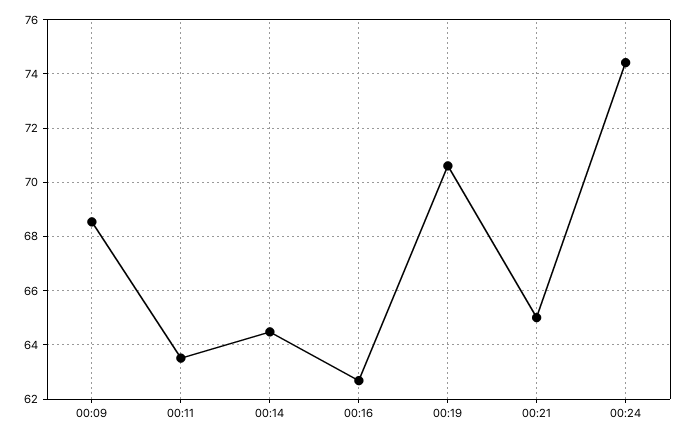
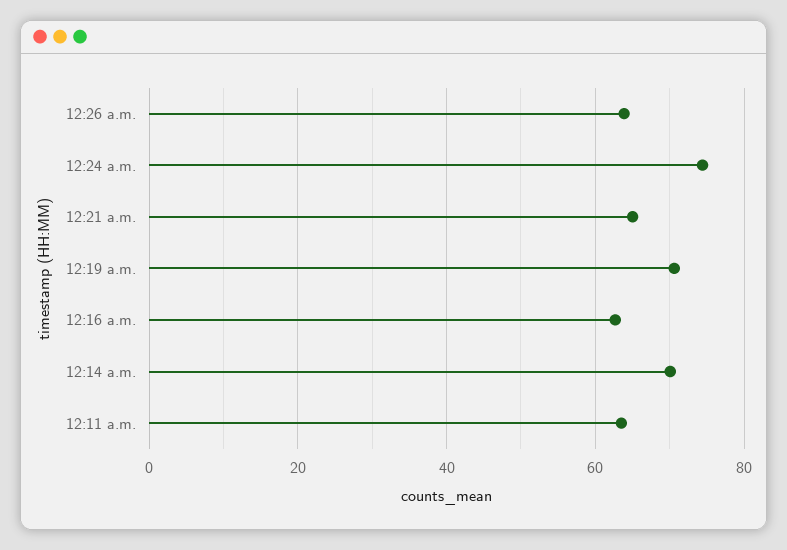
00:09: 68.5 -> none
00:14: 64.5 -> 70
12:26 a.m.: none -> 64

